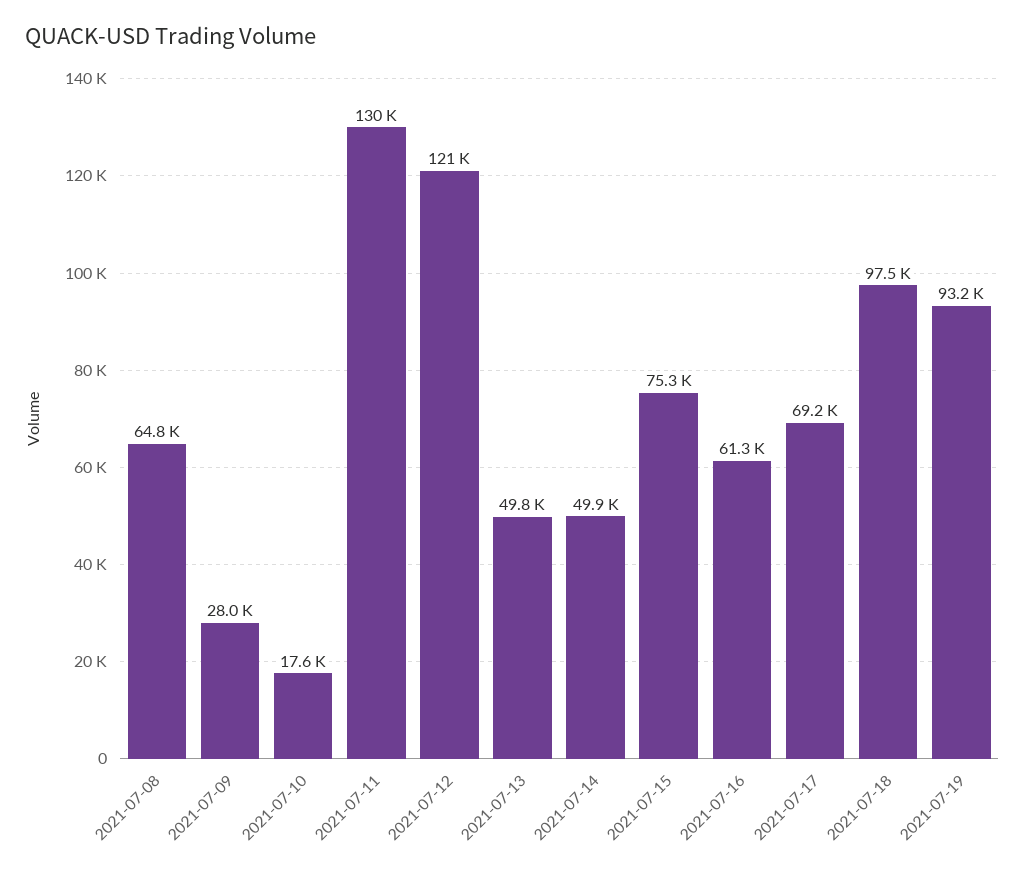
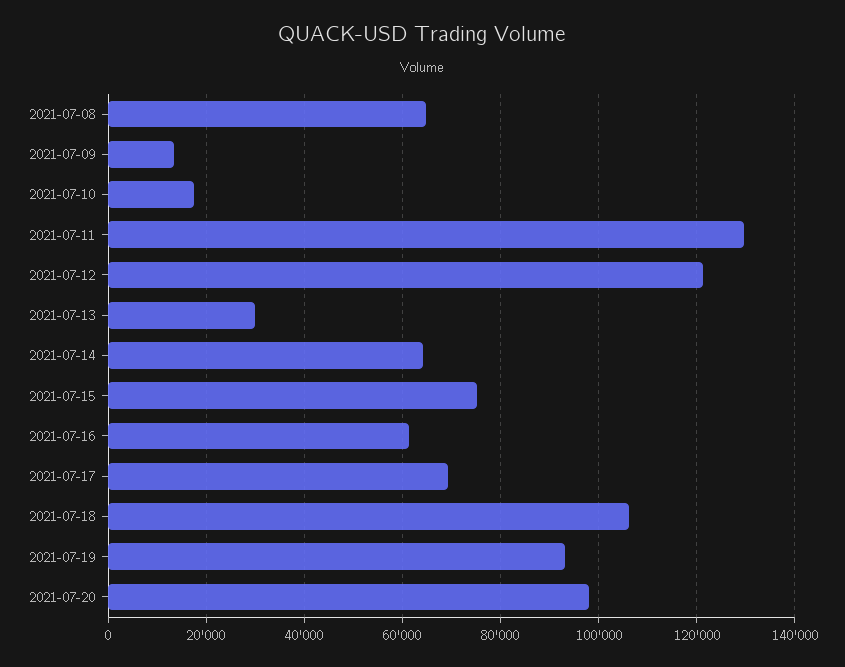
2021-07-09: 28000 -> 14000
2021-07-13: 49800 -> 30000
2021-07-14: 49900 -> 64000
2021-07-18: 97500 -> 106000
2021-07-20: none -> 98000

